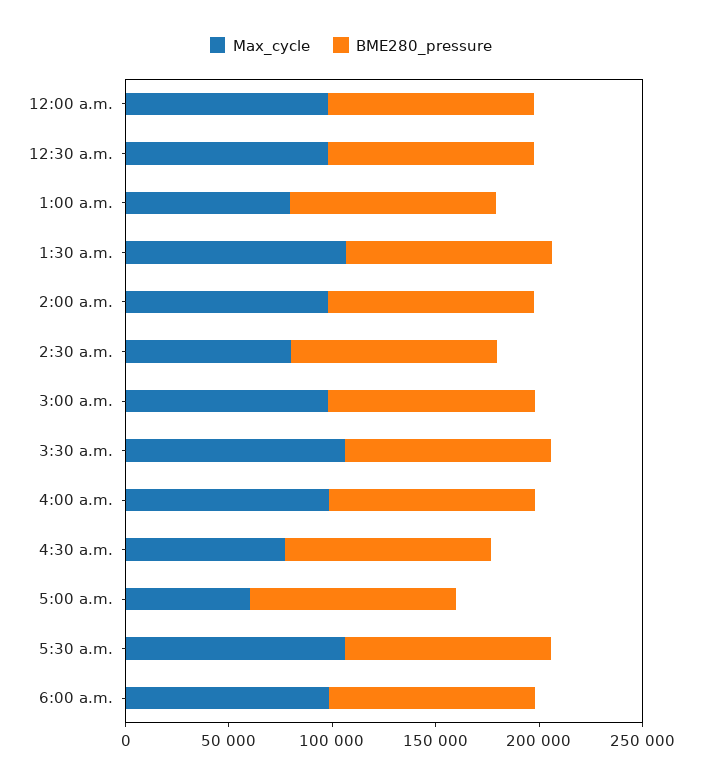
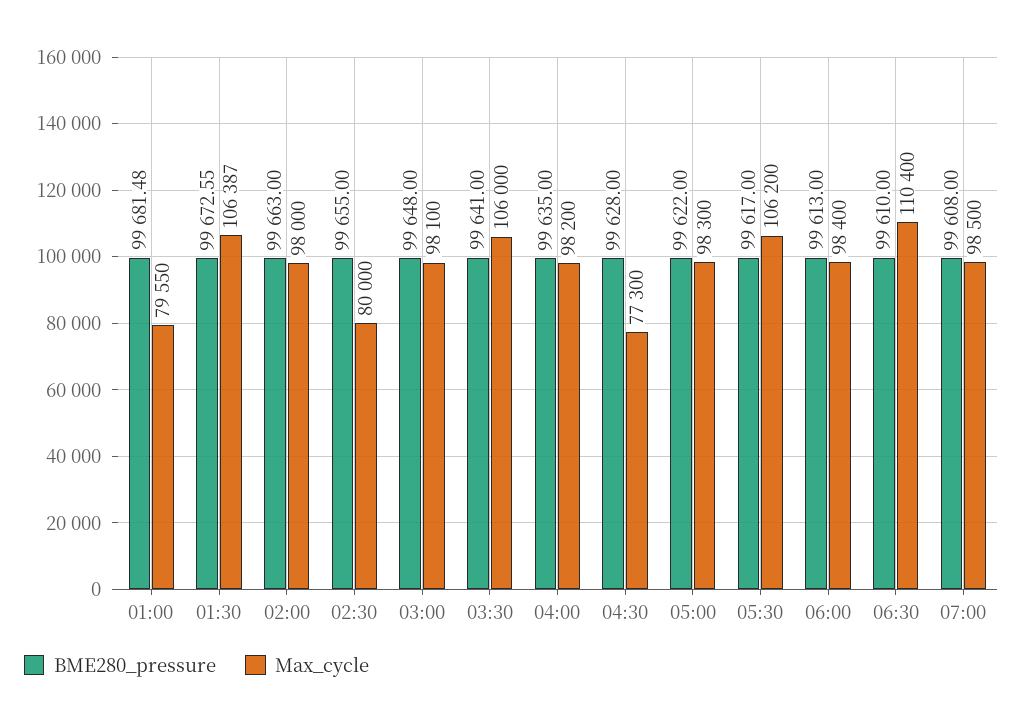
Max_cycle, 12:00 a.m.: 100000 -> none
BME280_pressure, 12:00 a.m.: 100000 -> none
Max_cycle, 12:30 a.m.: 100000 -> none
BME280_pressure, 12:30 a.m.: 100000 -> none
Max_cycle, 5:00 a.m.: 60000 -> 98300
BME280_pressure, 06:30: none -> 99610
Max_cycle, 06:30: none -> 110400
BME280_pressure, 07:00: none -> 99608
Max_cycle, 07:00: none -> 98500

